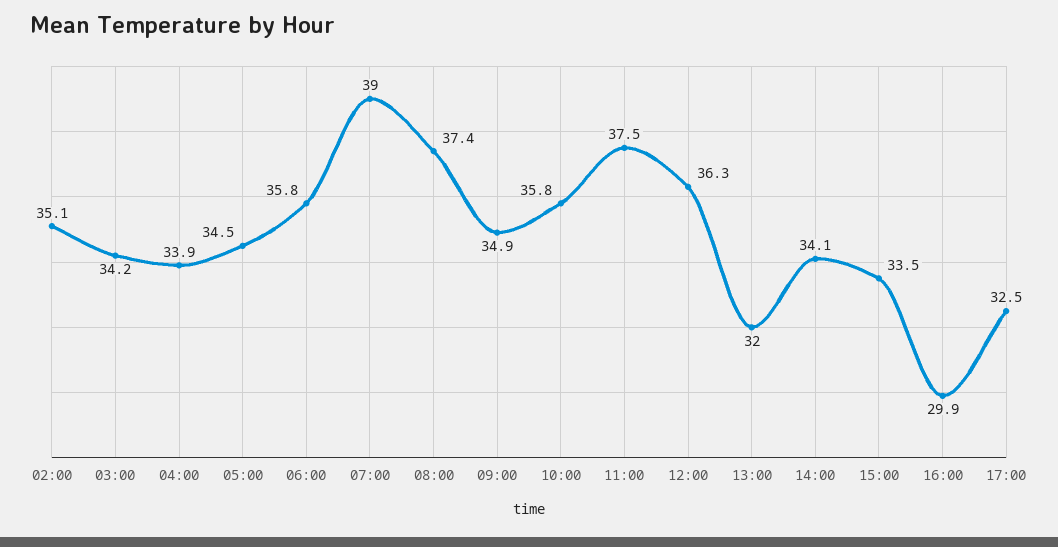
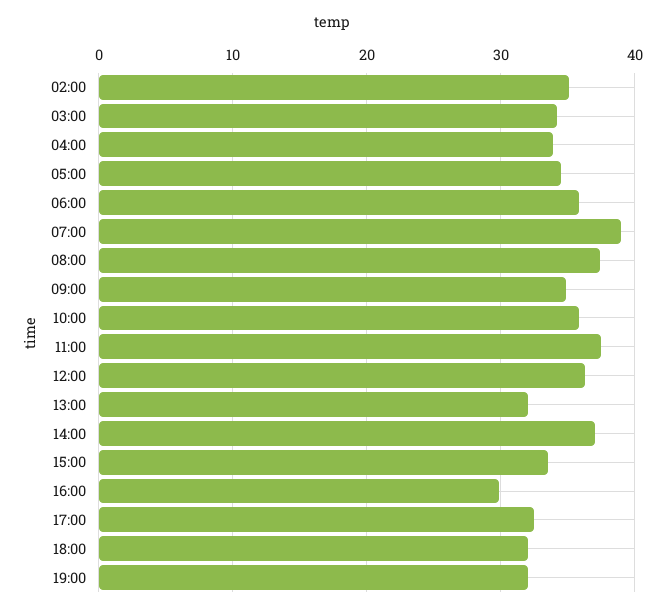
14:00: 34.1 -> 37
18:00: none -> 32
19:00: none -> 32

